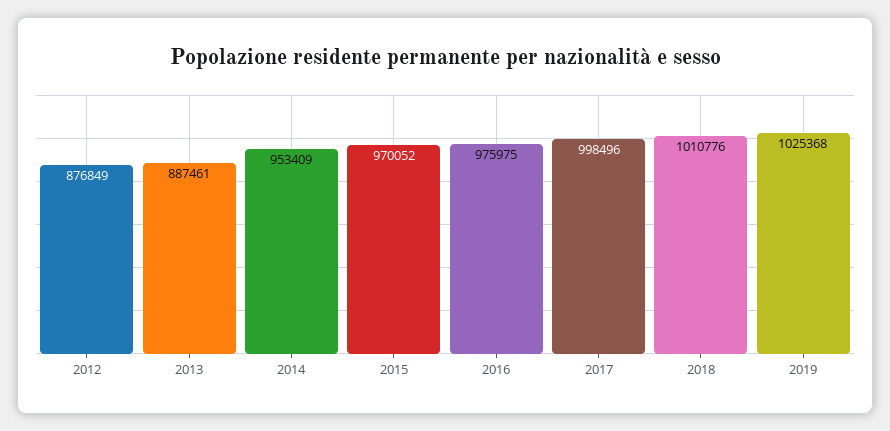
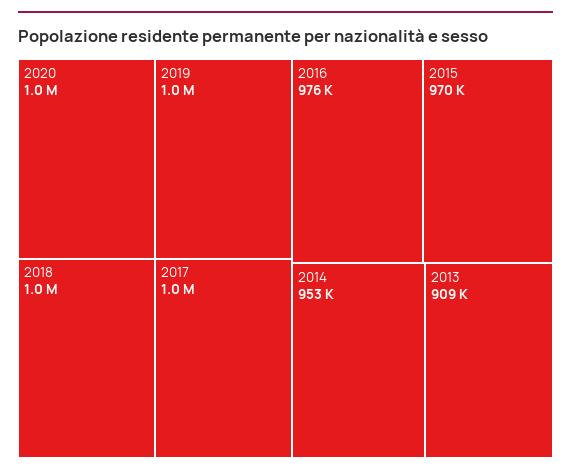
2012: 876849 -> none
2013: 887461 -> 909000
2020: none -> 1000000

